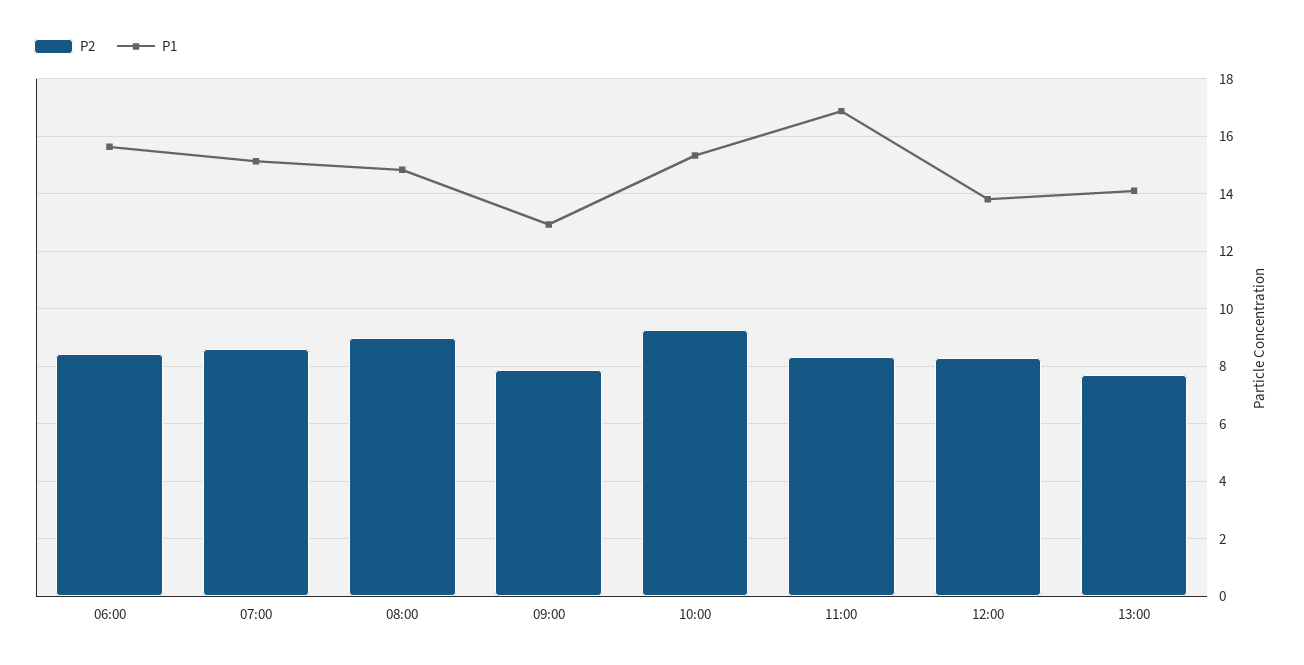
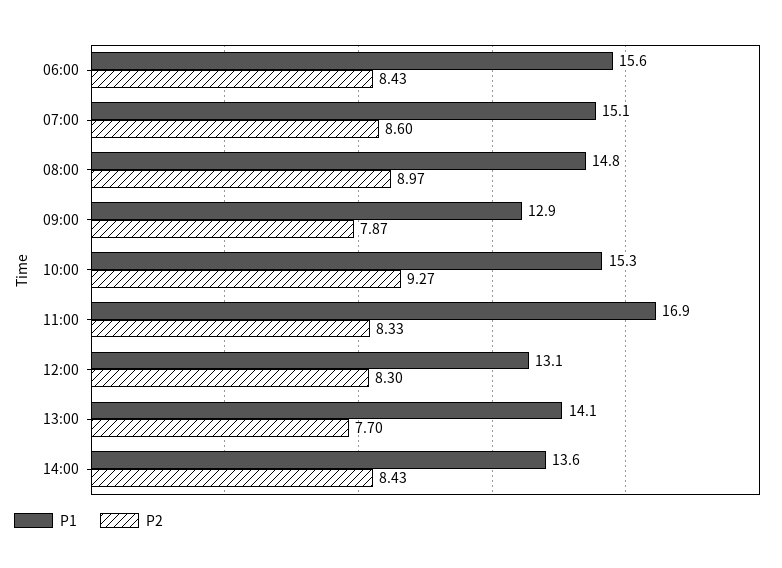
P1, 12:00: 13.75 -> 13.1
P1, 14:00: none -> 13.6
P2, 14:00: none -> 8.43

